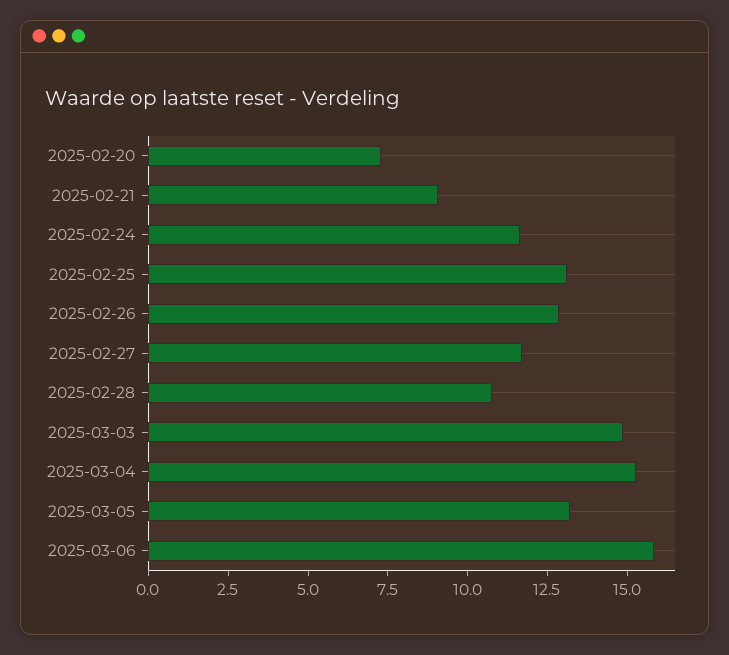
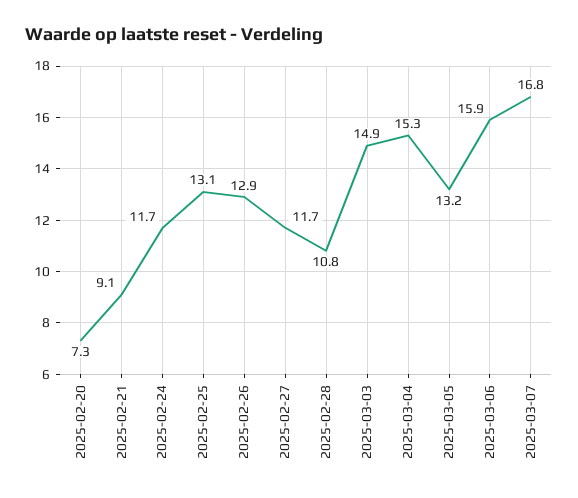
2025-03-07: none -> 16.8

